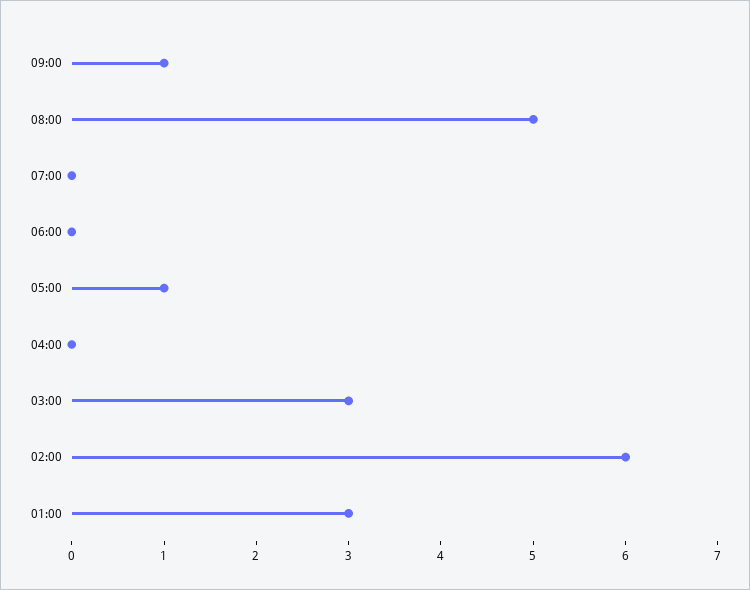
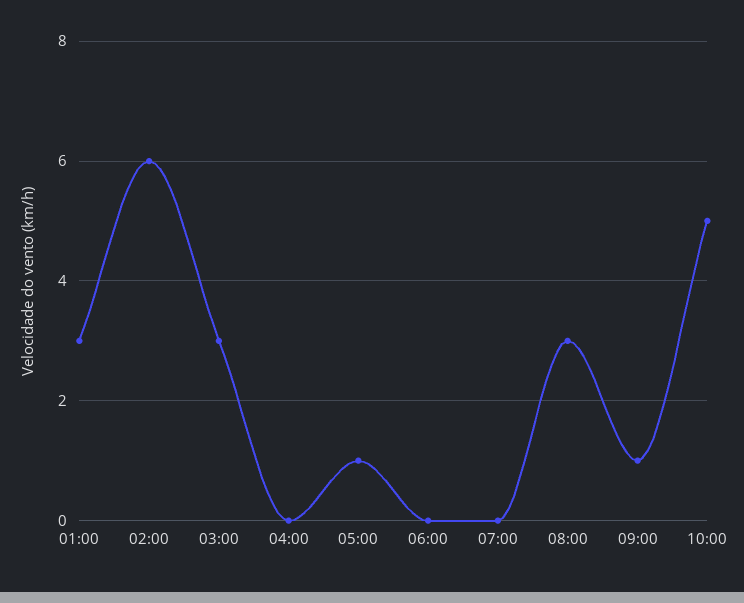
08:00: 5 -> 3
10:00: none -> 5

